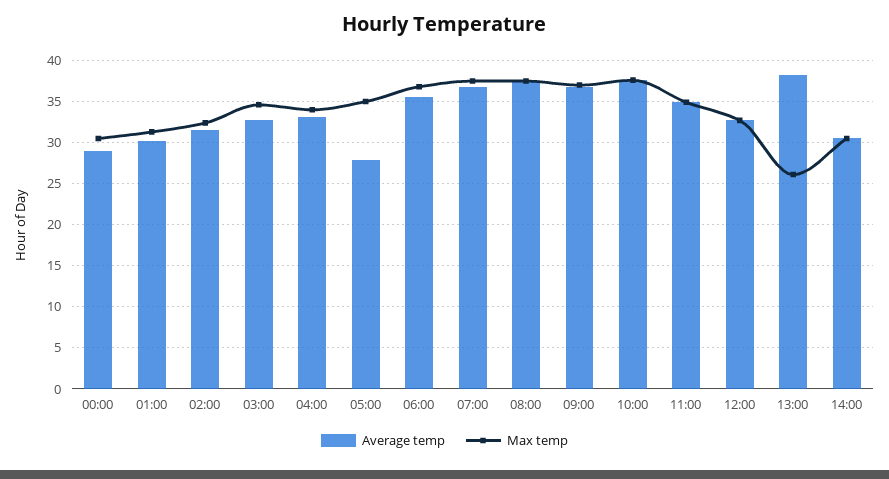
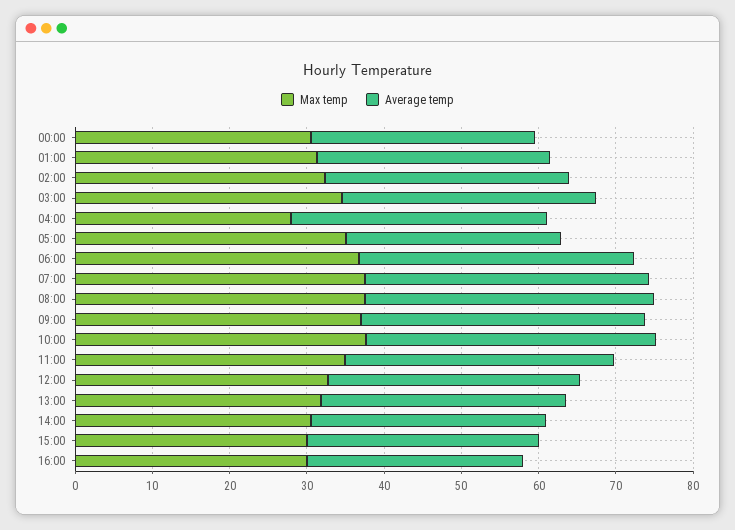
Max temp, 04:00: 34 -> 28
Average temp, 13:00: 38 -> 32
Max temp, 13:00: 26 -> 32
Max temp, 15:00: none -> 30
Average temp, 15:00: none -> 30
Max temp, 16:00: none -> 30
Average temp, 16:00: none -> 28

